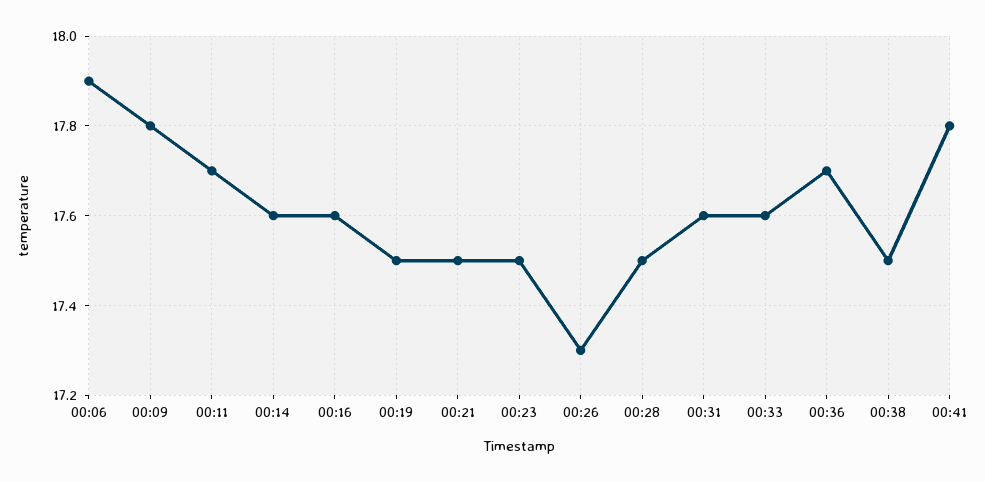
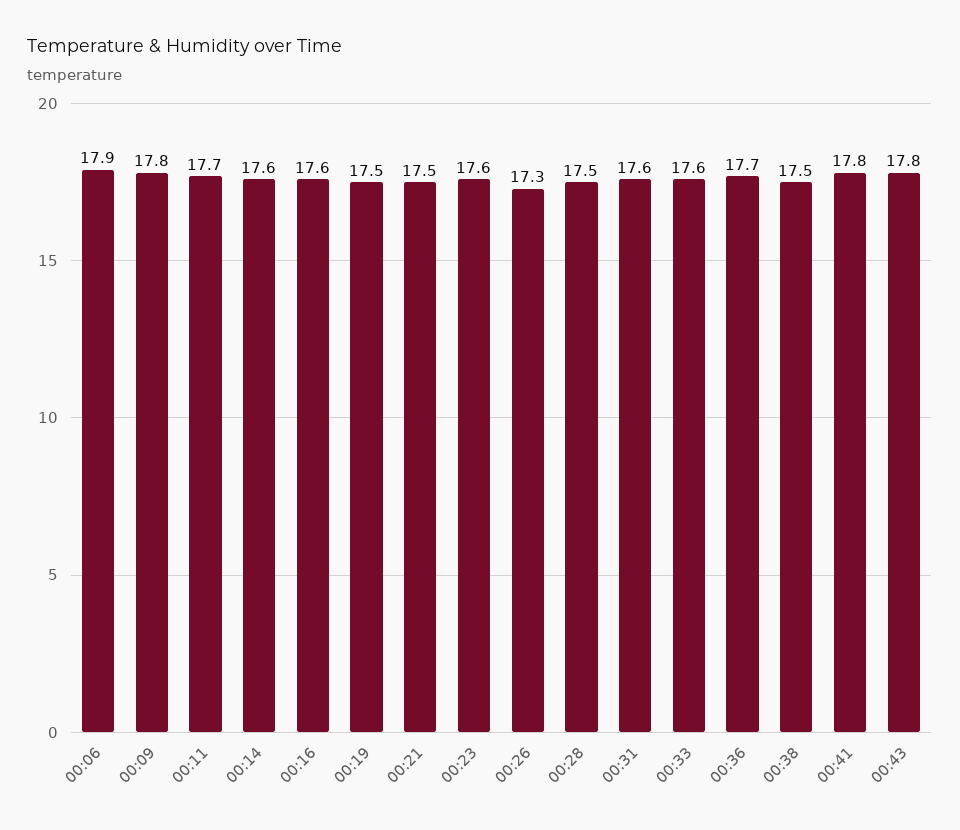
00:23: 17.5 -> 17.6
00:43: none -> 17.8

